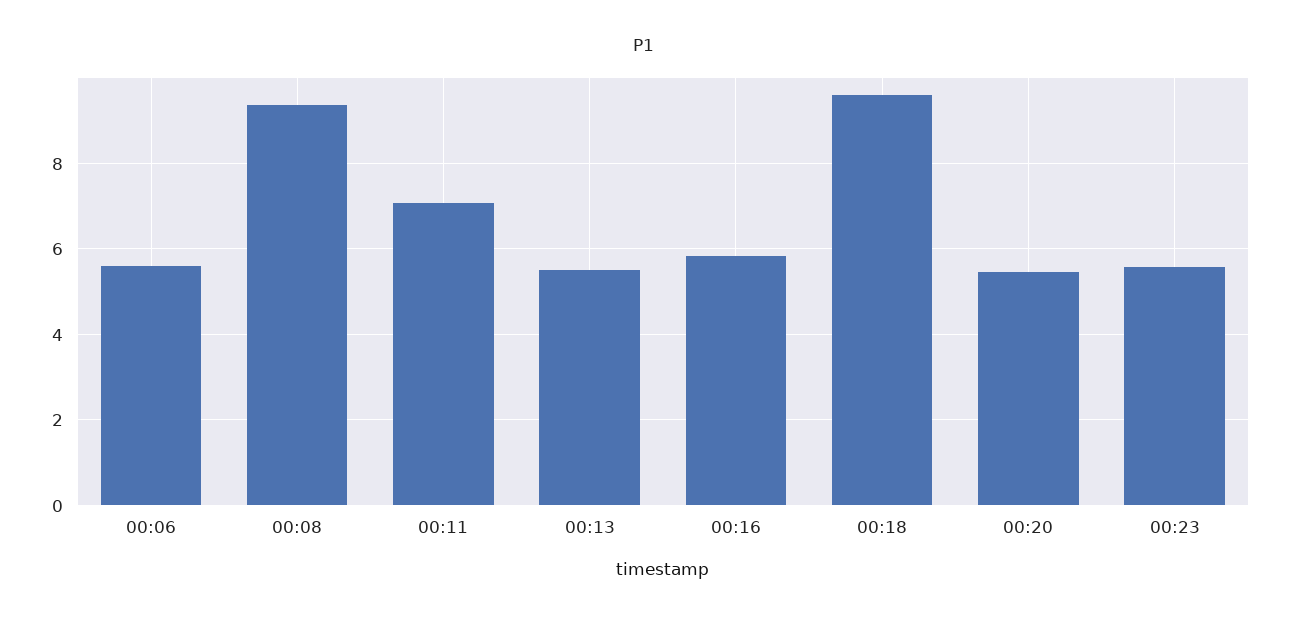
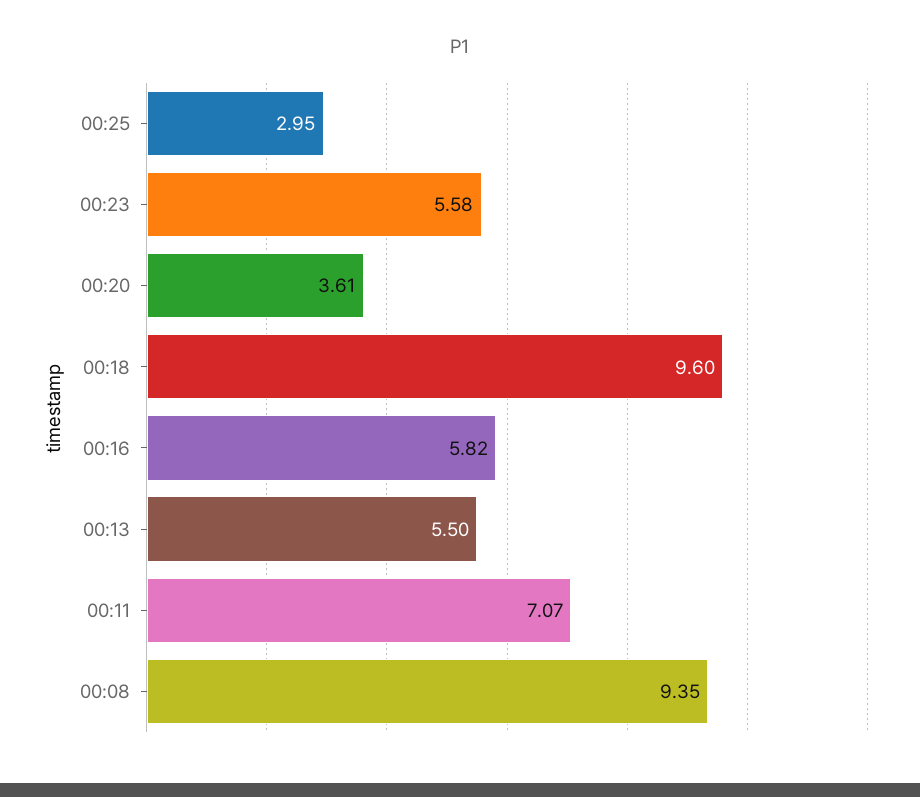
00:06: 5.6 -> none
00:20: 5.4 -> 3.61
00:25: none -> 2.95

